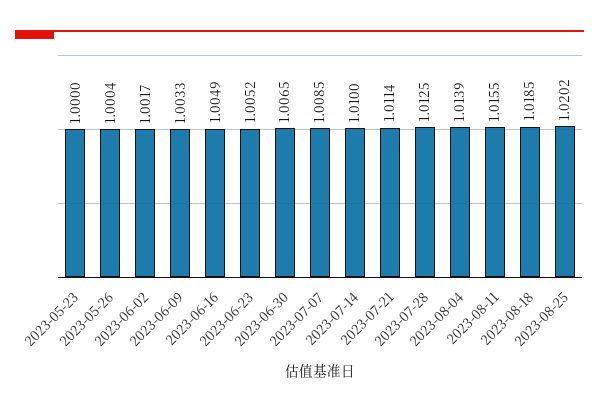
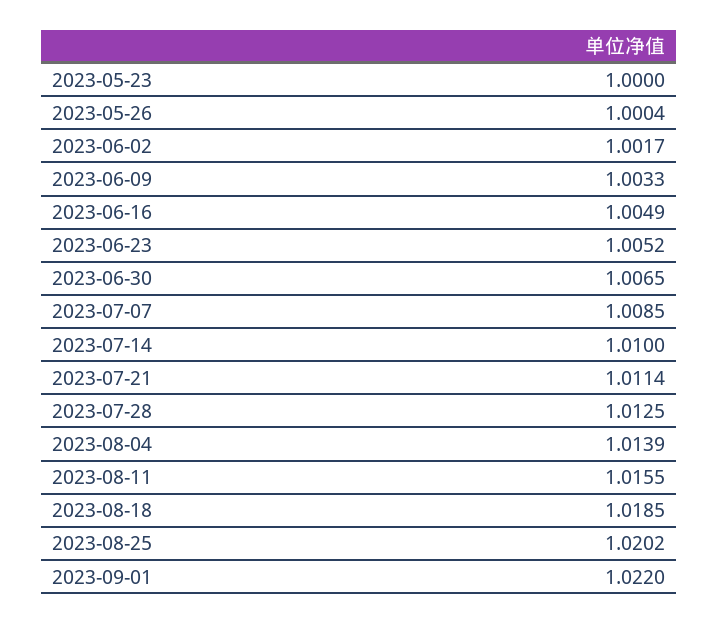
2023-09-01: none -> 1.022

